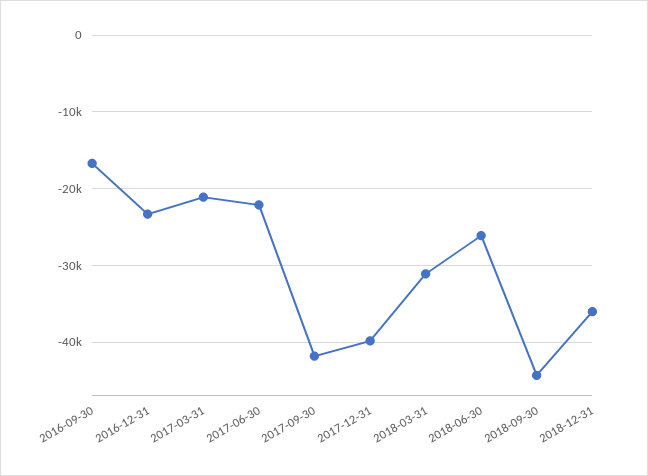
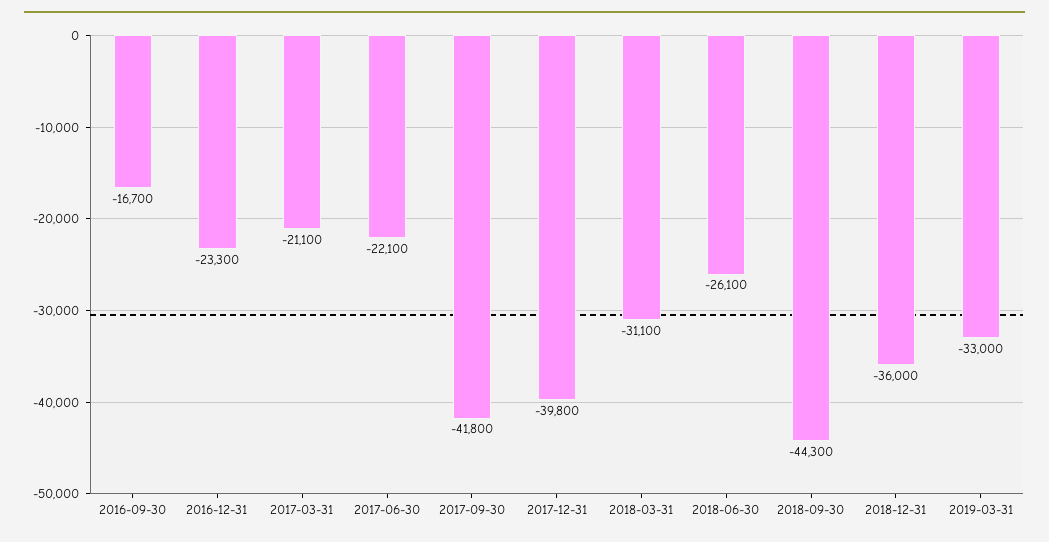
2019-03-31: none -> -33000

